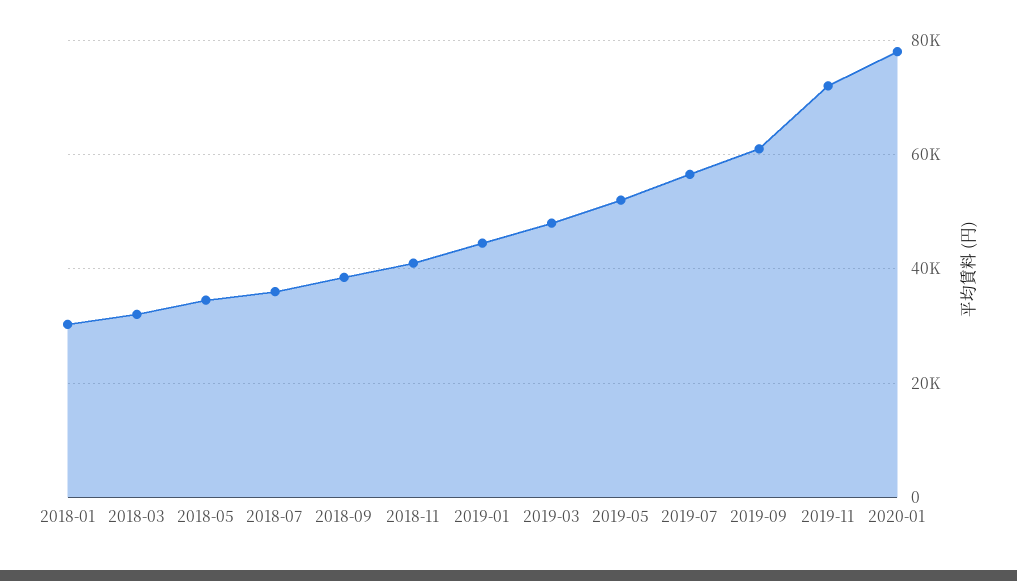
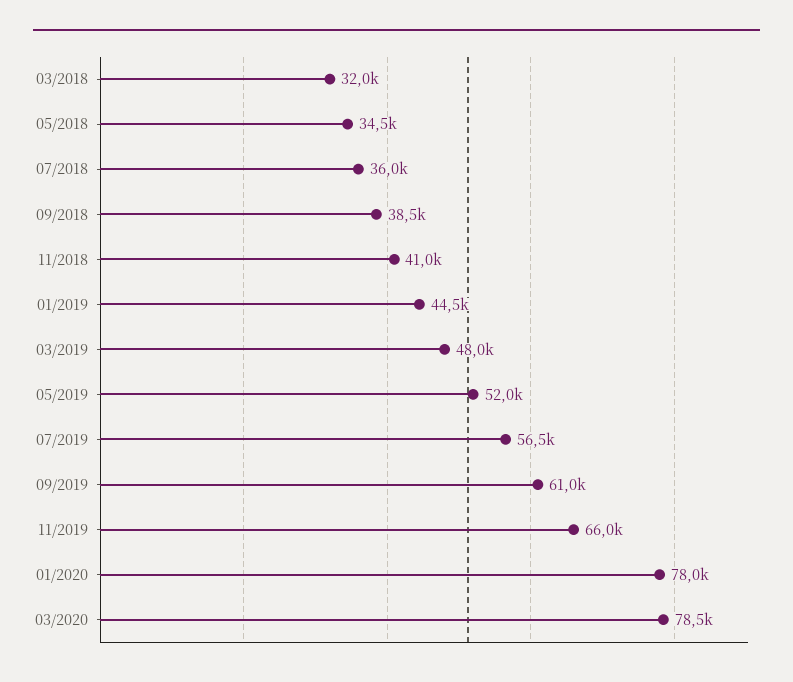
2018-01: 30000 -> none
2019-11: 72000 -> 66000
03/2020: none -> 78500

